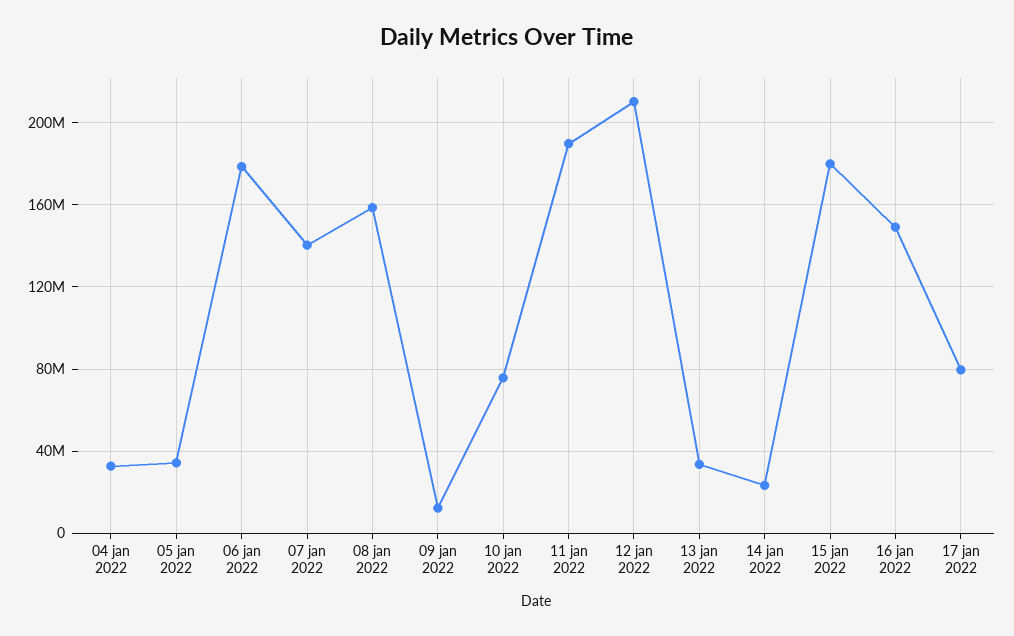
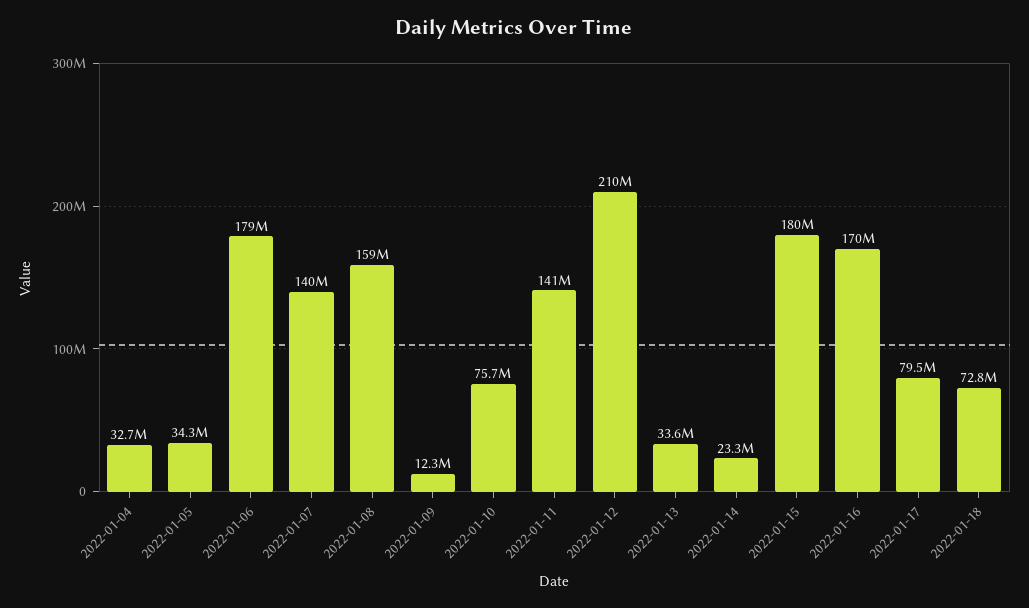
11 jan 2022: 190000000 -> 141000000
16 jan 2022: 150000000 -> 170000000
2022-01-18: none -> 72800000

